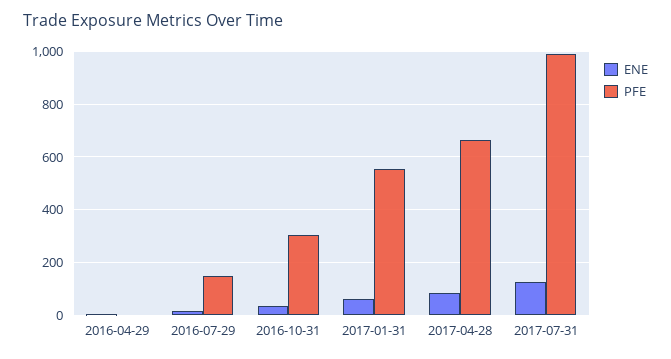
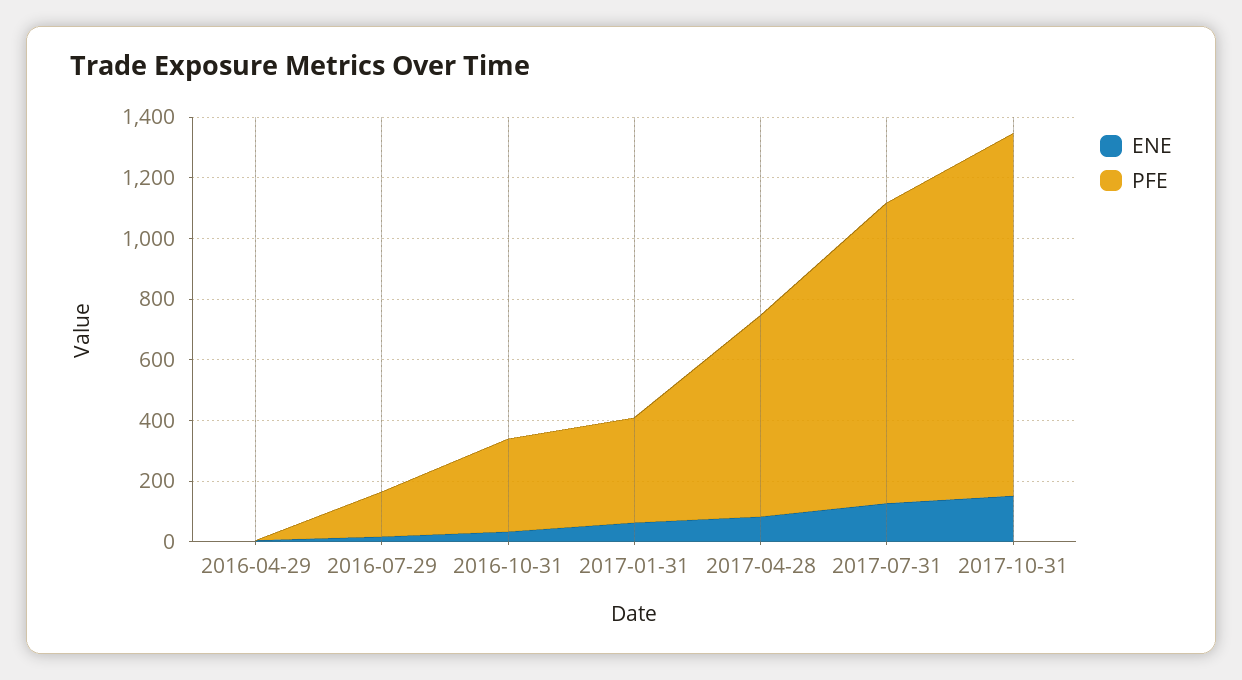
PFE, 2017-01-31: 550 -> 350
ENE, 2017-10-31: none -> 150
PFE, 2017-10-31: none -> 1200

